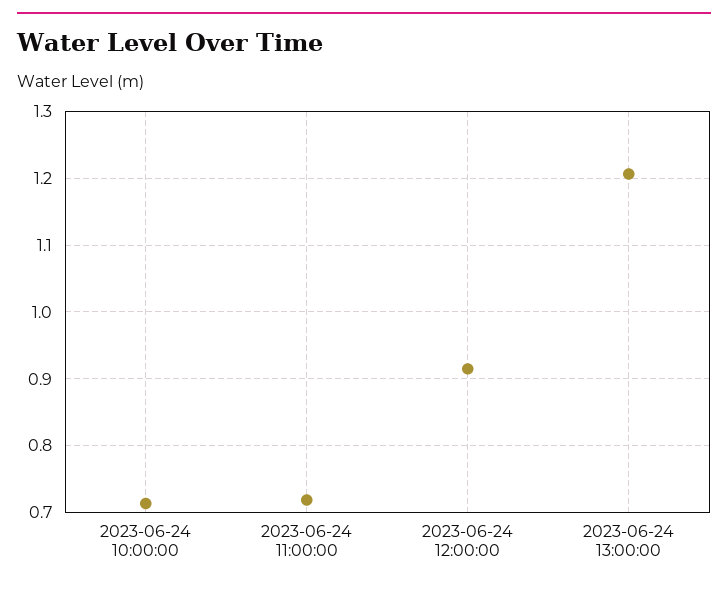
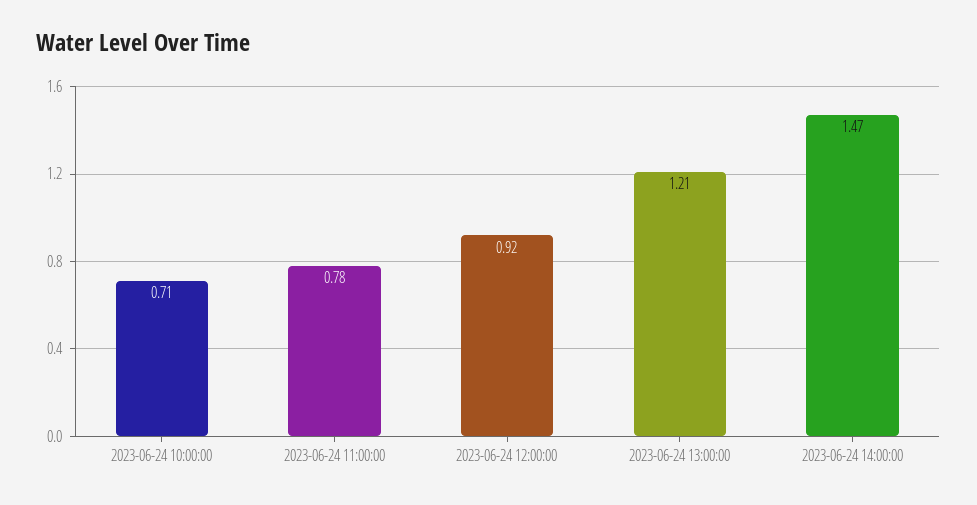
2023-06-24 11:00:00: 0.72 -> 0.78
2023-06-24 14:00:00: none -> 1.47

